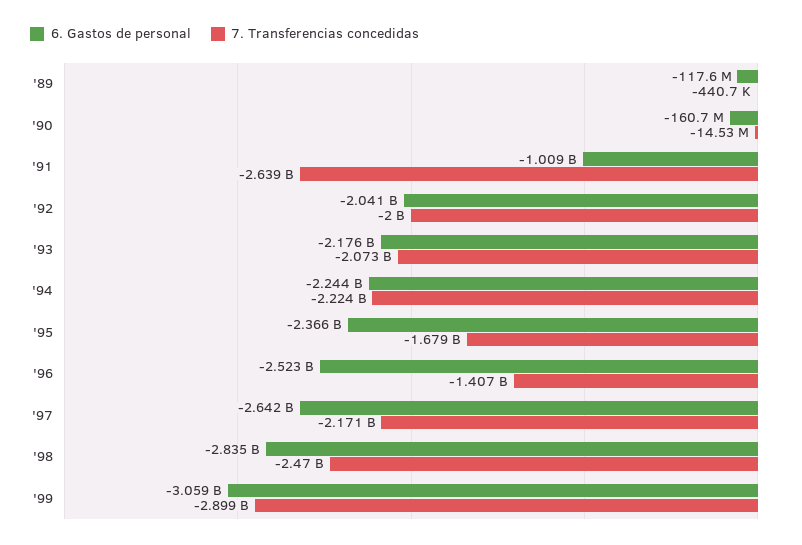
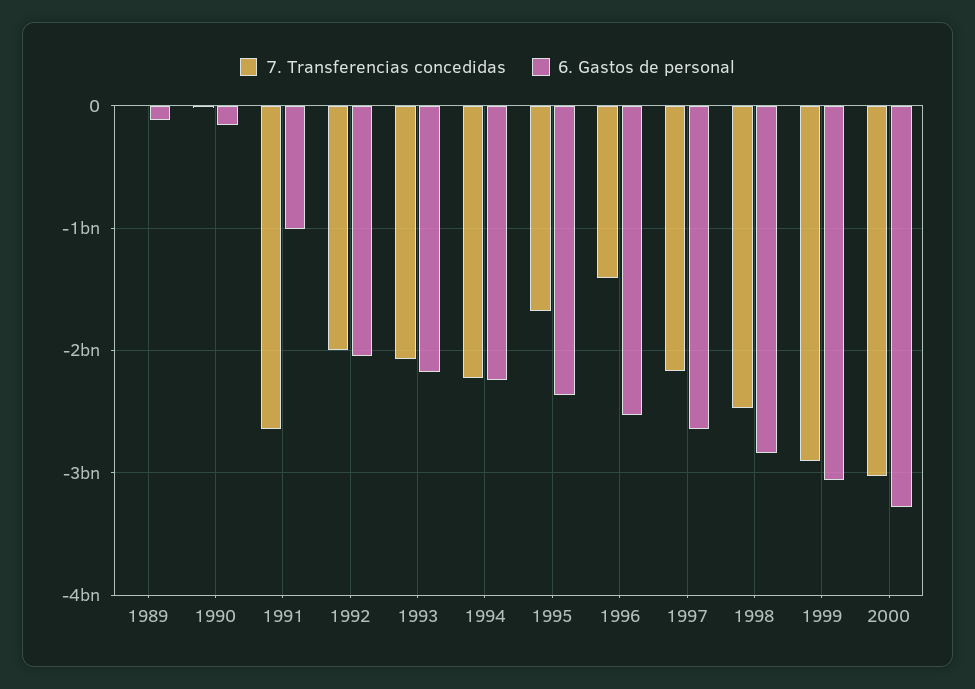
7. Transferencias concedidas, 2000: none -> -3000000000
6. Gastos de personal, 2000: none -> -3300000000

